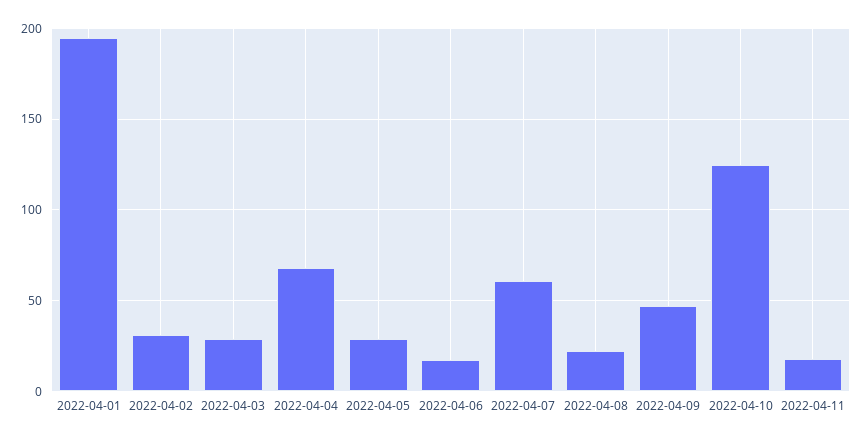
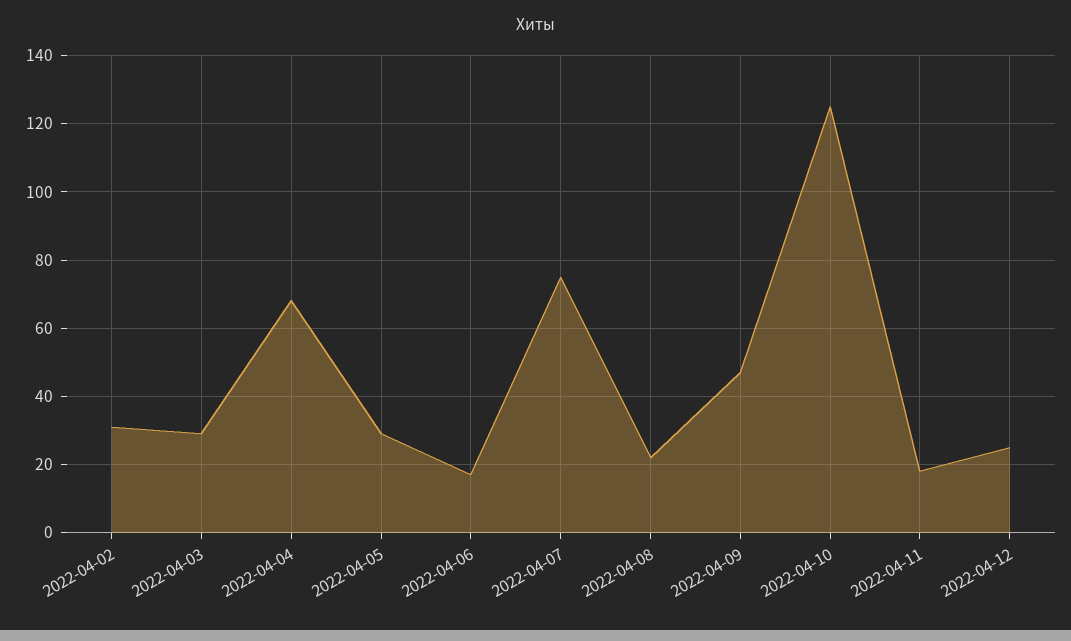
2022-04-01: 195 -> none
2022-04-07: 60 -> 75
2022-04-12: none -> 25

